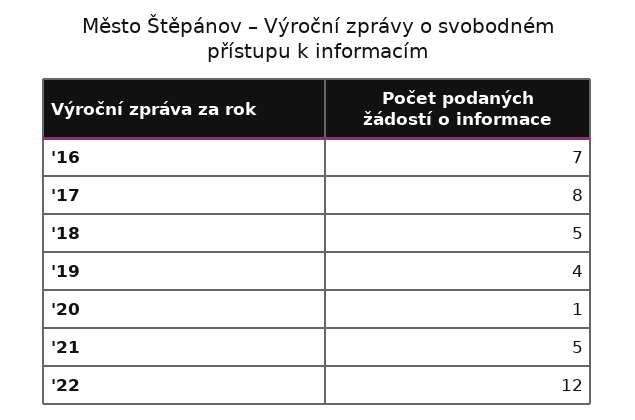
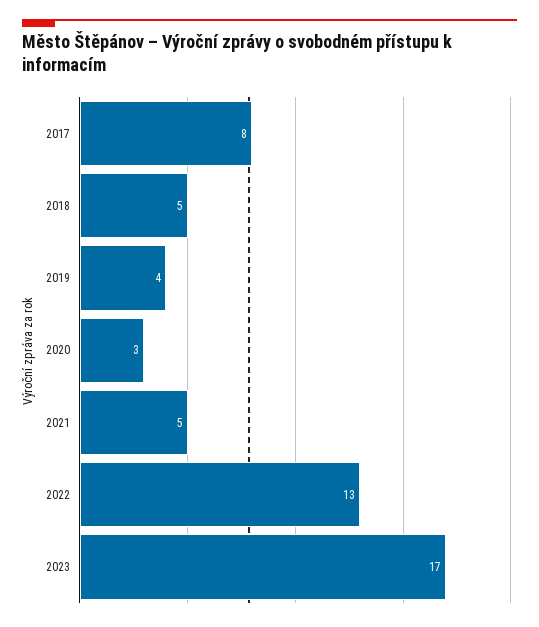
'16: 7 -> none
'20: 1 -> 3
'22: 12 -> 13
2023: none -> 17

